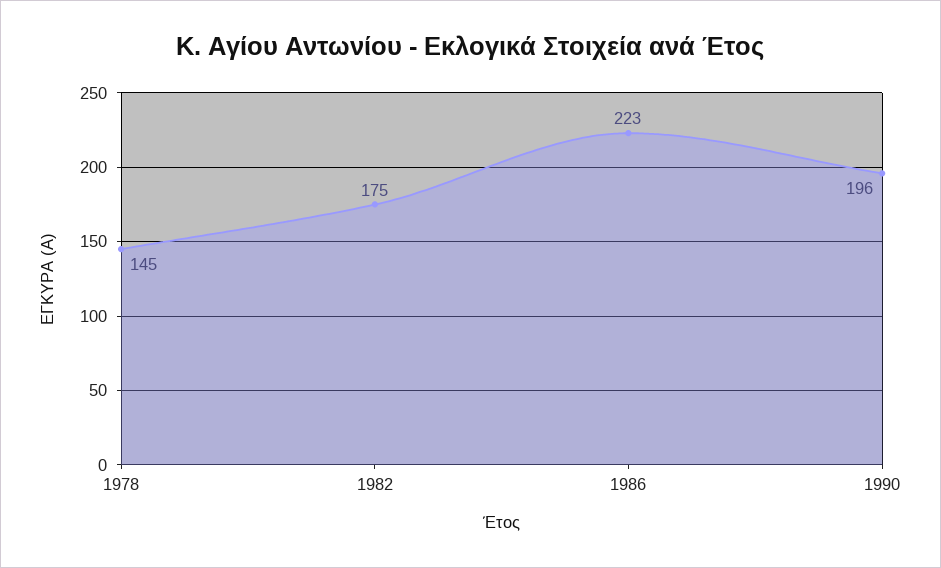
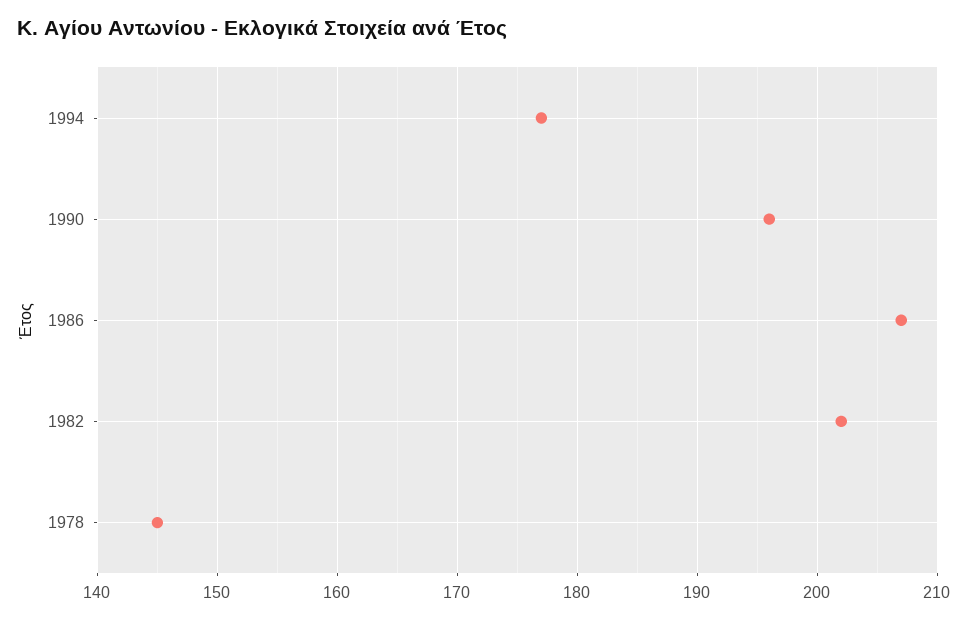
1982: 175 -> 202
1986: 223 -> 207
1994: none -> 177

